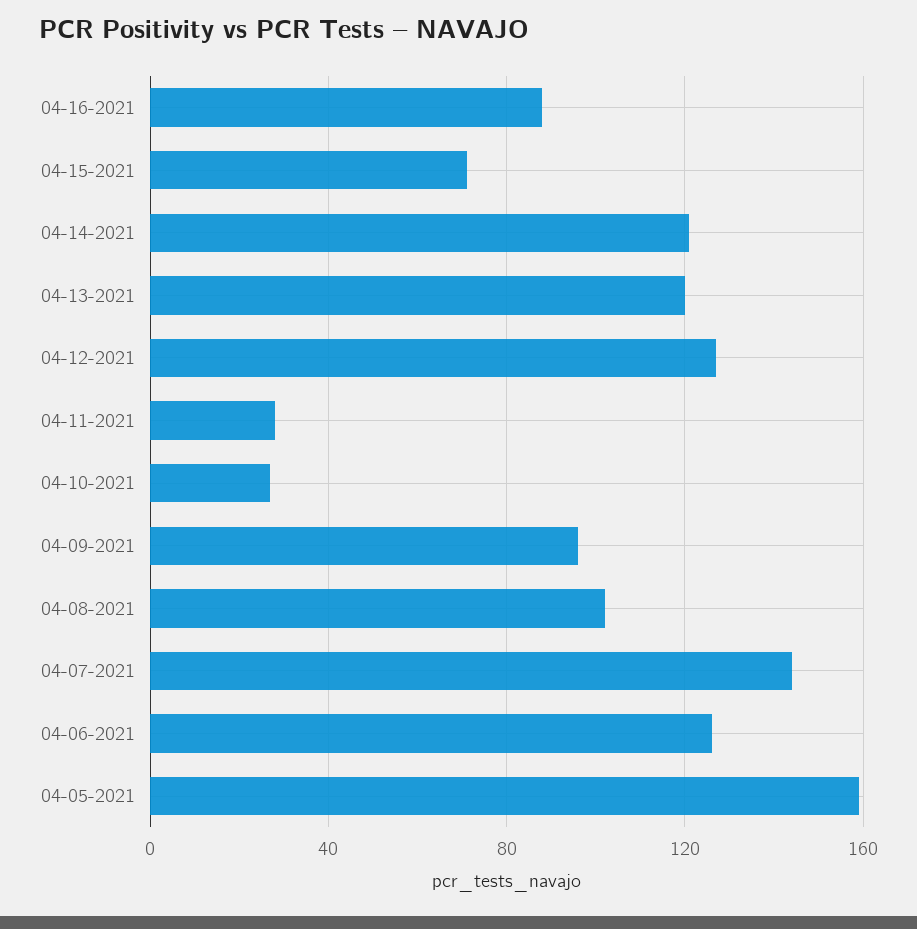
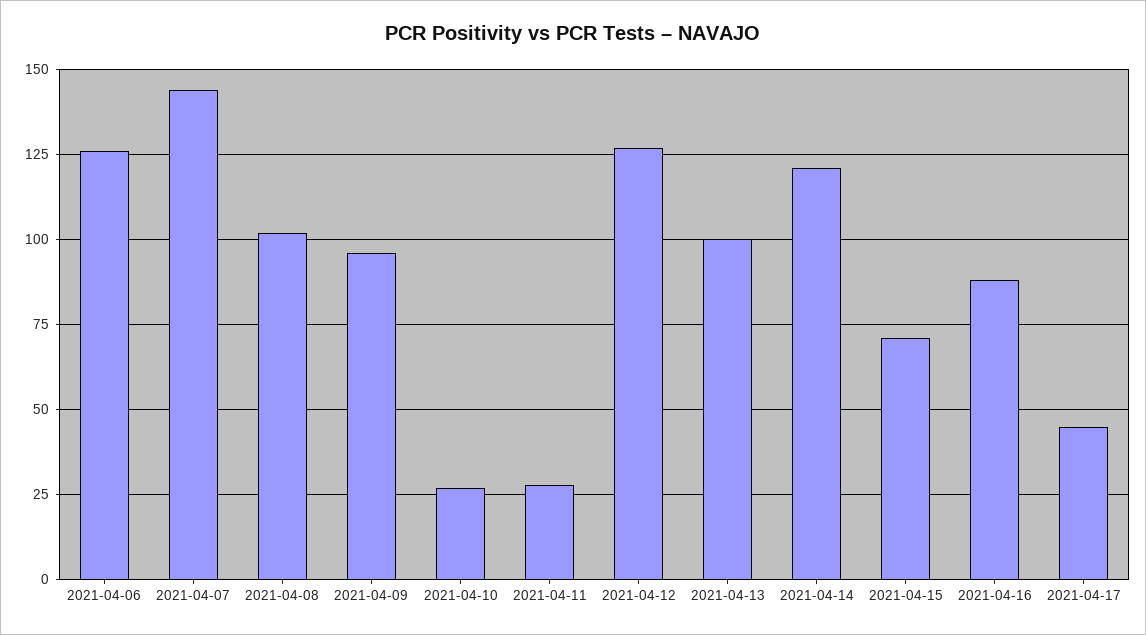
04-13-2021: 120 -> 100
04-05-2021: 160 -> none
2021-04-17: none -> 45

